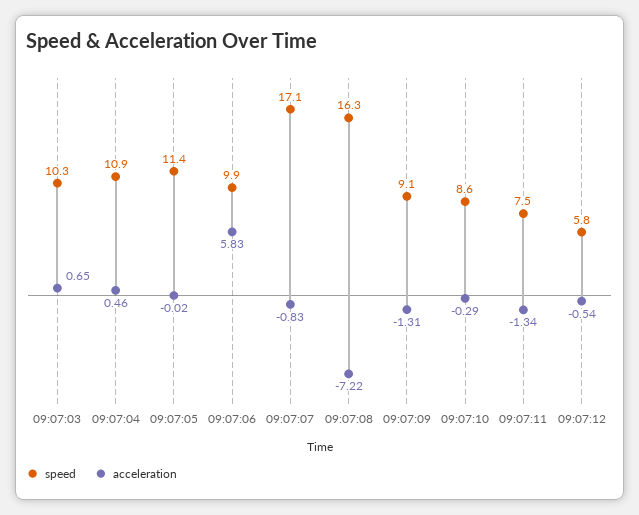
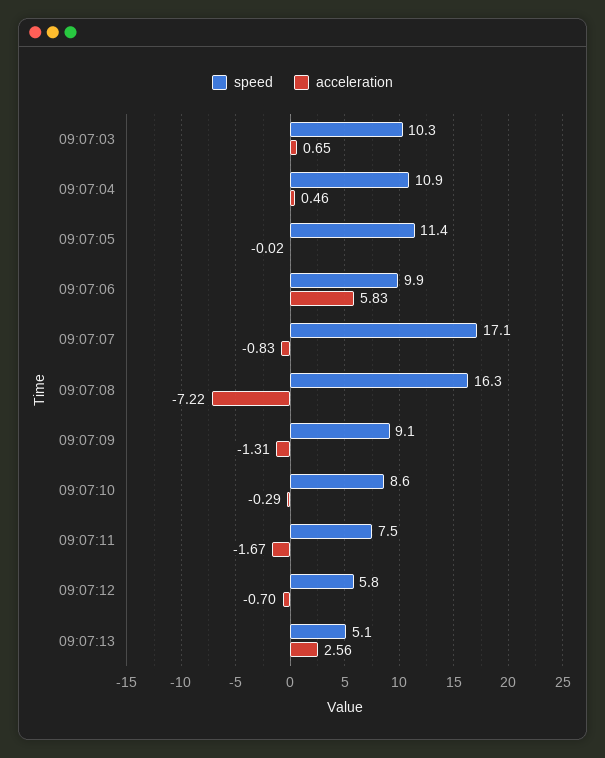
acceleration, 09:07:11: -1.34 -> -1.67
acceleration, 09:07:12: -0.54 -> -0.7
speed, 09:07:13: none -> 5.1
acceleration, 09:07:13: none -> 2.56

